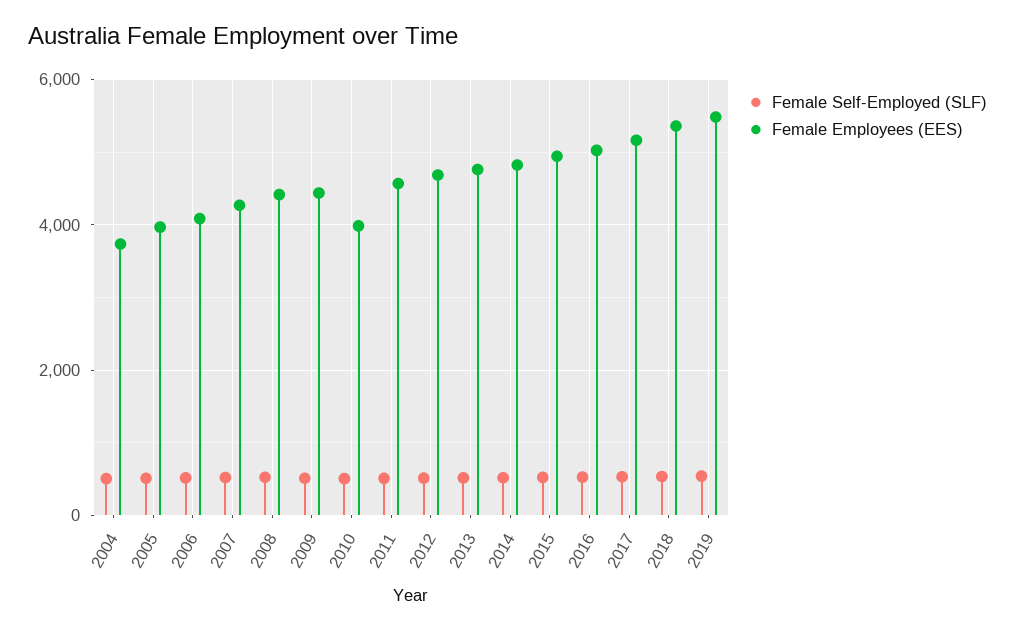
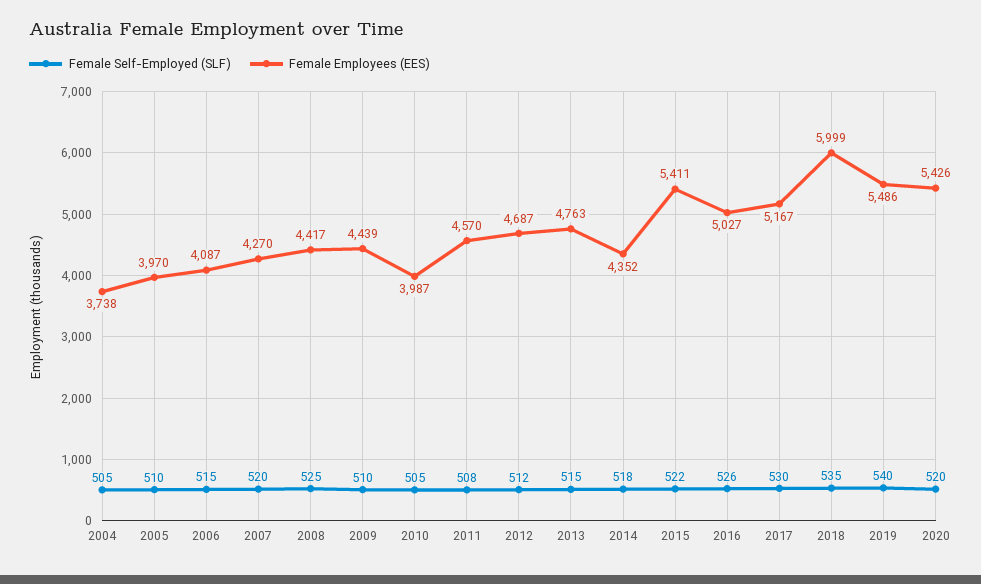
Female Employees (EES), 2014: 4800 -> 4352
Female Employees (EES), 2015: 5000 -> 5411
Female Employees (EES), 2018: 5400 -> 5999
Female Self-Employed (SLF), 2020: none -> 520
Female Employees (EES), 2020: none -> 5426

